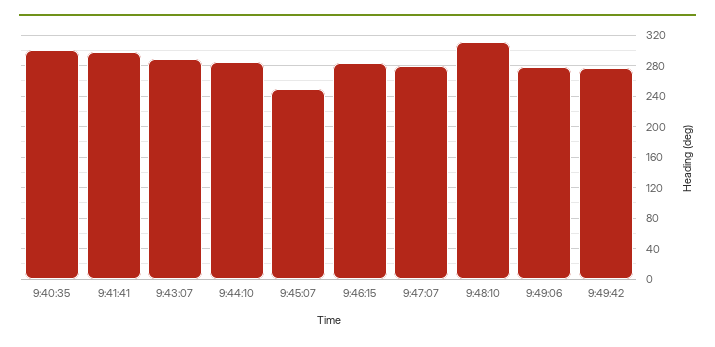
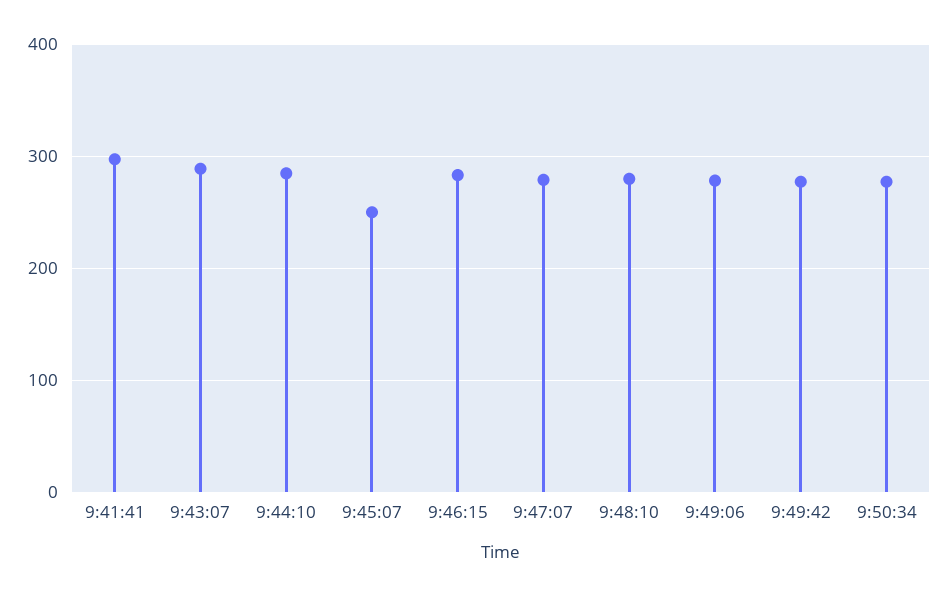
9:40:35: 300 -> none
9:48:10: 310 -> 280
9:50:34: none -> 280

